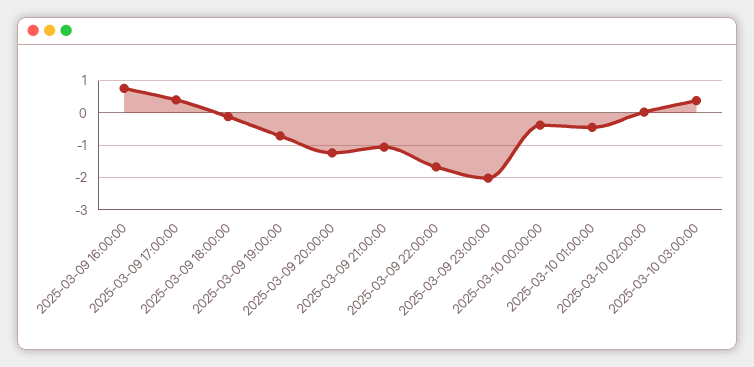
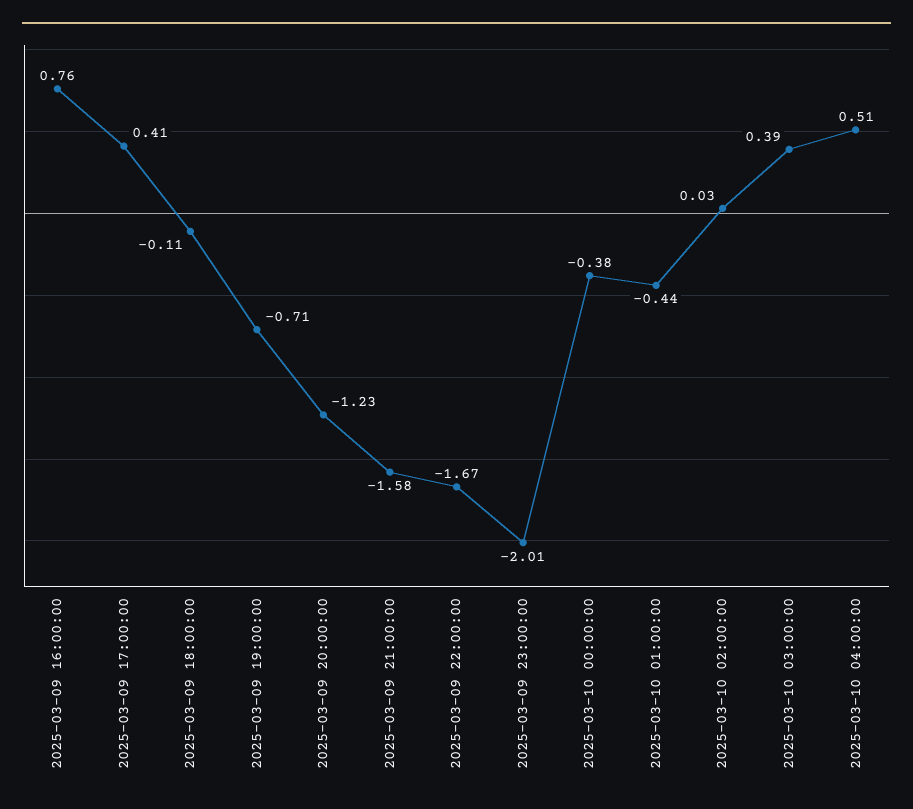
2025-03-09 21:00:00: -1 -> -1.58
2025-03-10 04:00:00: none -> 0.51

